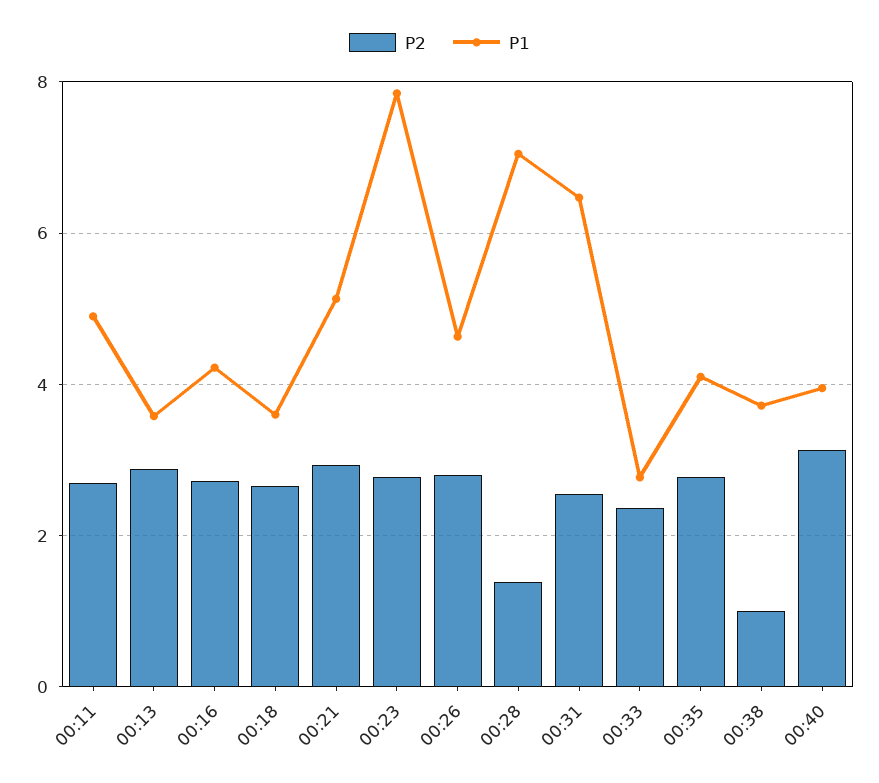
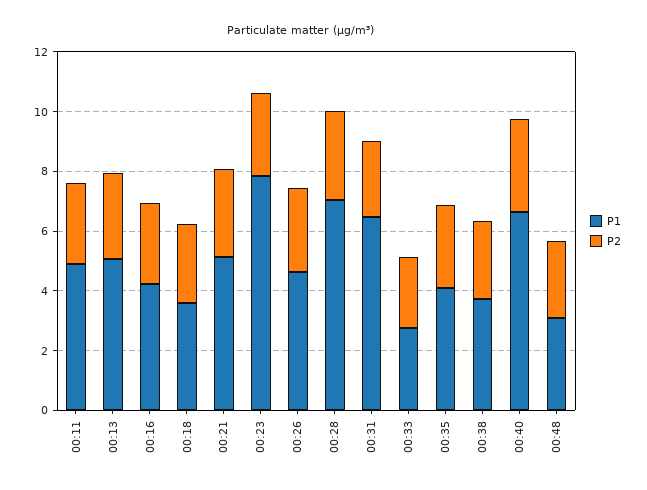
P1, 00:13: 3.6 -> 5
P2, 00:28: 1.4 -> 3
P2, 00:38: 1 -> 2.5
P1, 00:40: 4 -> 6.5
P1, 00:48: none -> 3
P2, 00:48: none -> 2.5

